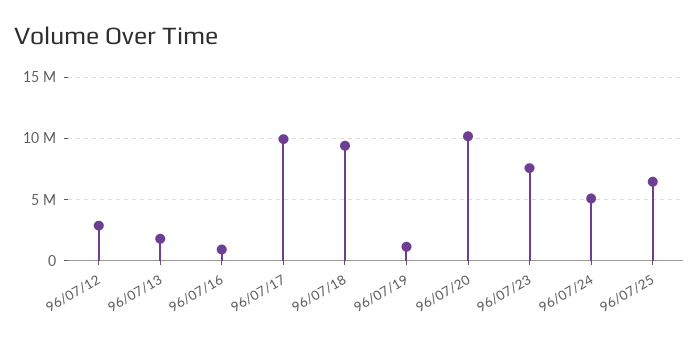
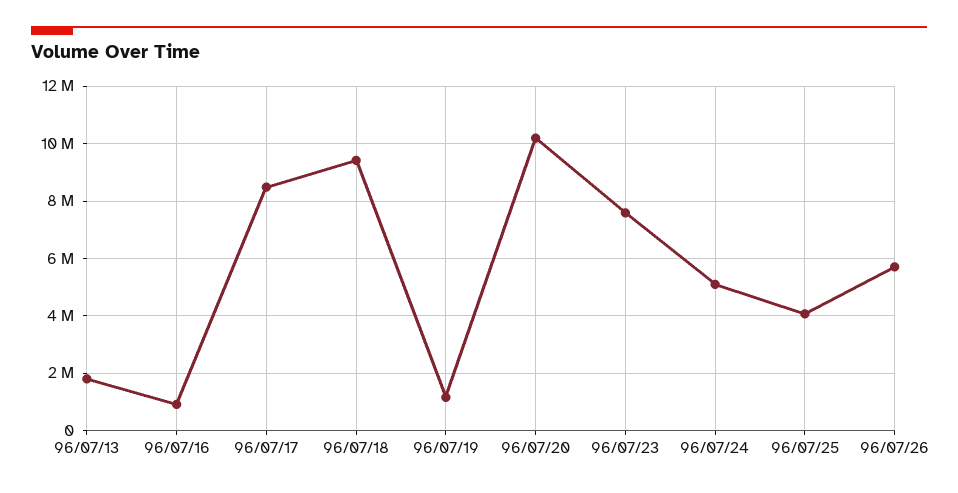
96/07/12: 3000000 -> none
96/07/17: 10000000 -> 8500000
96/07/25: 6500000 -> 4000000
96/07/26: none -> 5750000

